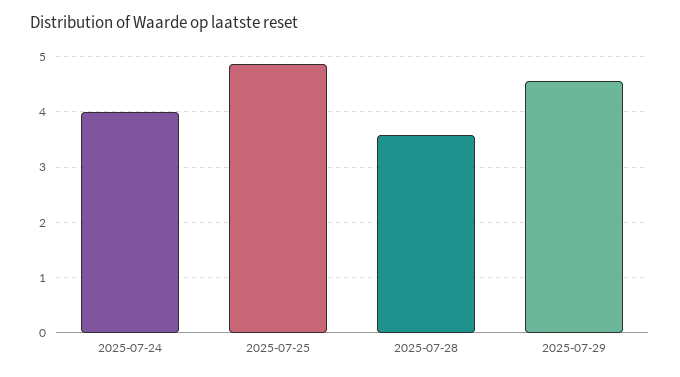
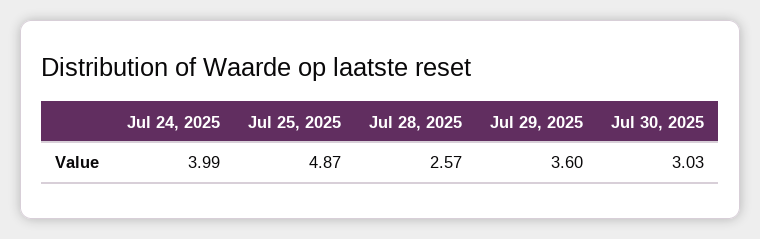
2025-07-28: 3.6 -> 2.57
2025-07-29: 4.6 -> 3.6
Jul 30, 2025: none -> 3.03

